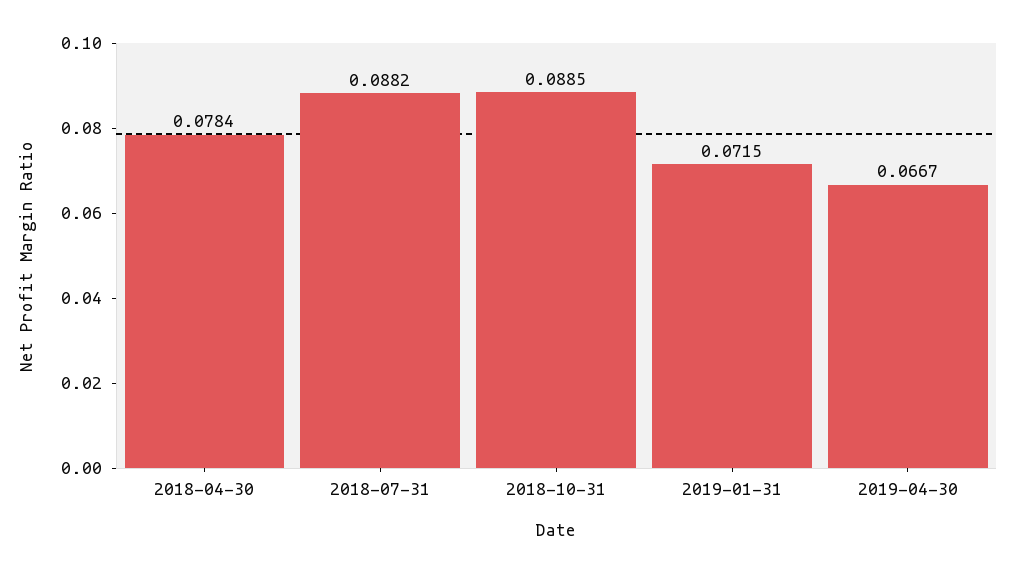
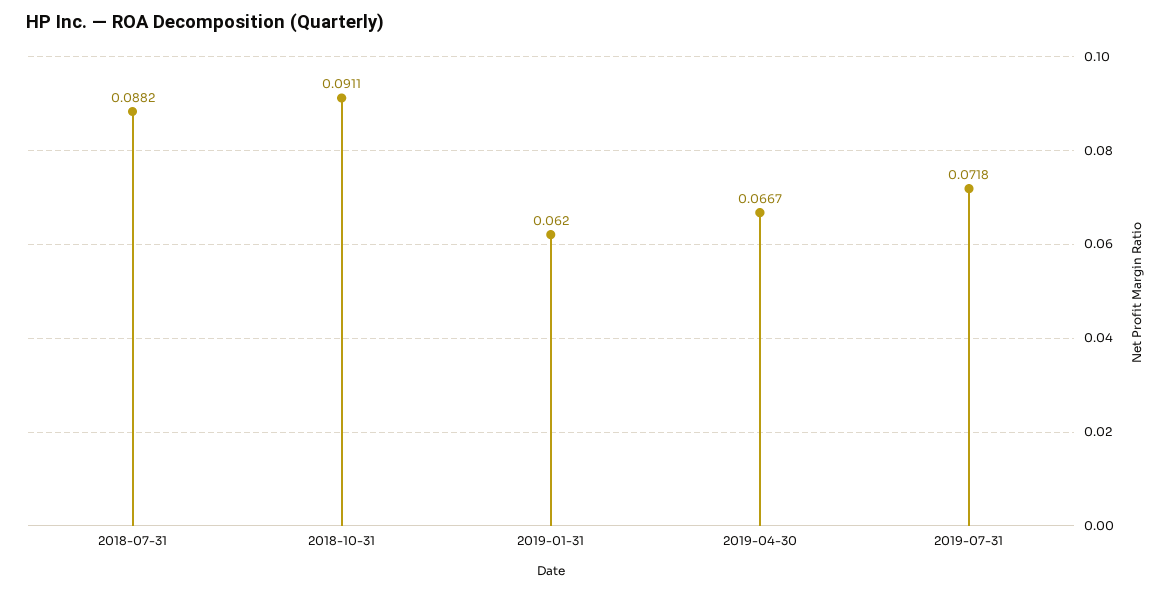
2018-04-30: 0.0784 -> none
2018-10-31: 0.0885 -> 0.0911
2019-01-31: 0.0715 -> 0.062
2019-07-31: none -> 0.0718

